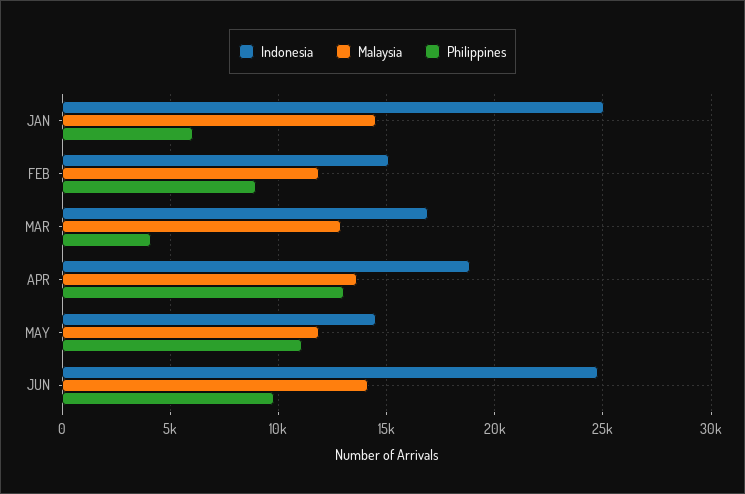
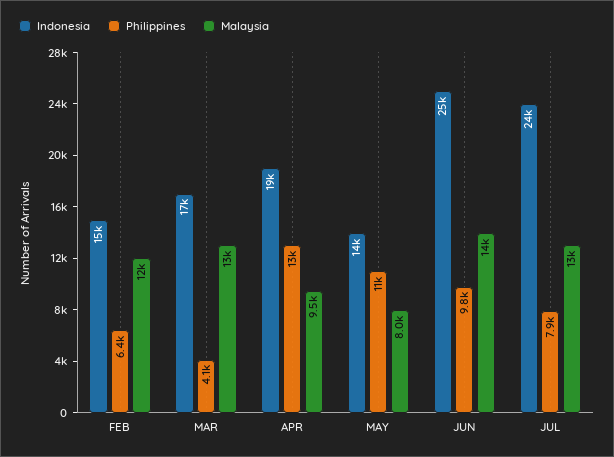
Indonesia, JAN: 25000 -> none
Malaysia, JAN: 14500 -> none
Philippines, JAN: 6000 -> none
Philippines, FEB: 9000 -> 6400
Malaysia, APR: 13500 -> 9500
Malaysia, MAY: 12000 -> 8000
Indonesia, JUL: none -> 24000
Philippines, JUL: none -> 7900
Malaysia, JUL: none -> 13000

